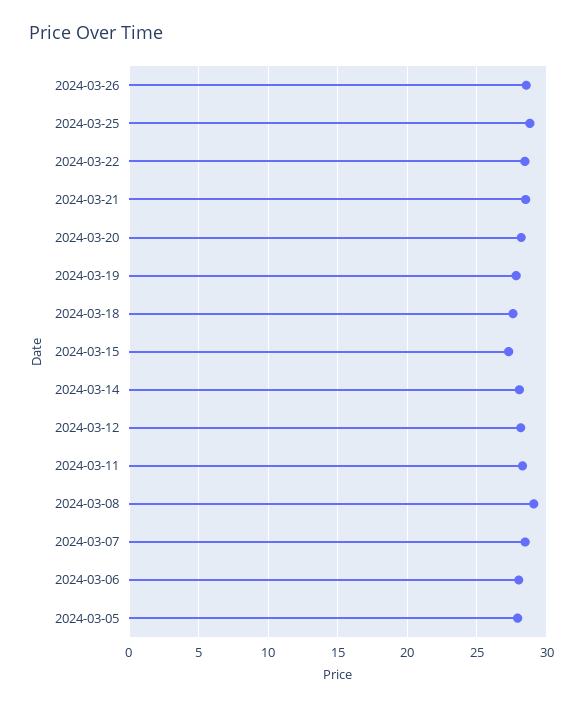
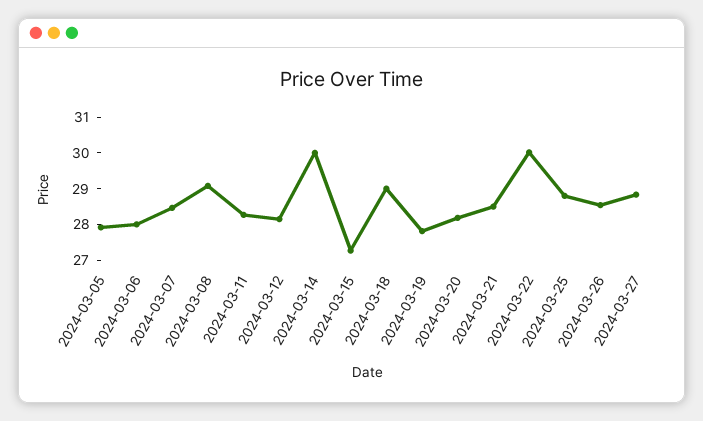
2024-03-22: 28.5 -> 30
2024-03-18: 27.5 -> 29
2024-03-14: 28 -> 30
2024-03-27: none -> 28.75

